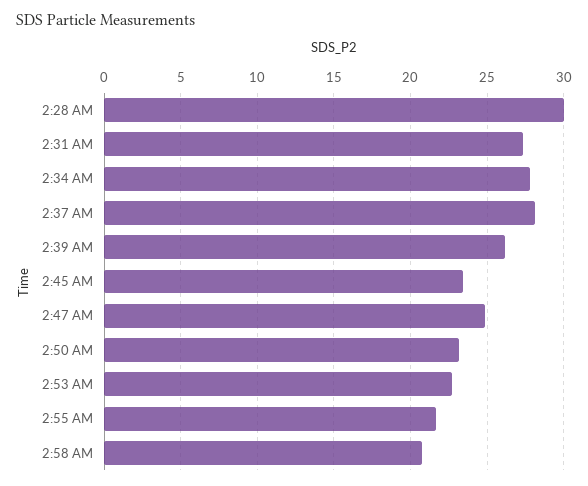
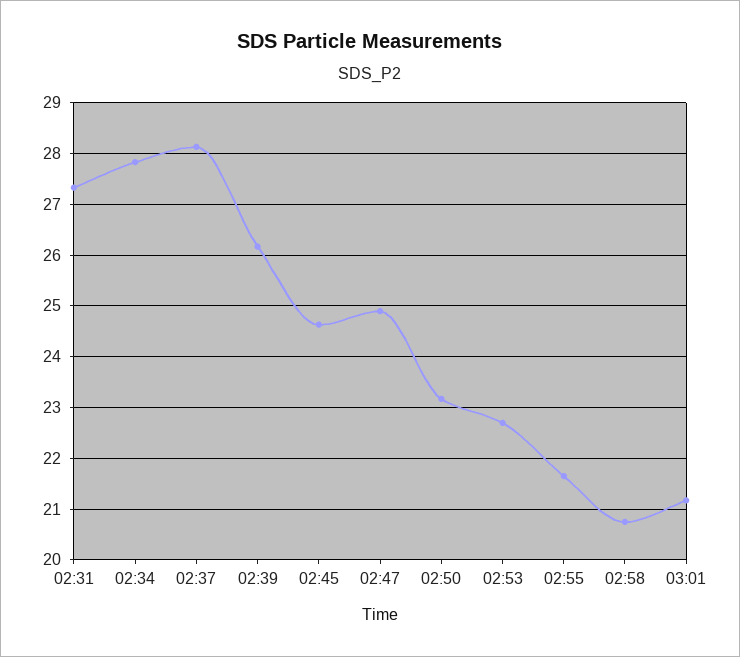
2:28 AM: 30 -> none
2:45 AM: 23.5 -> 24.6
03:01: none -> 21.2

